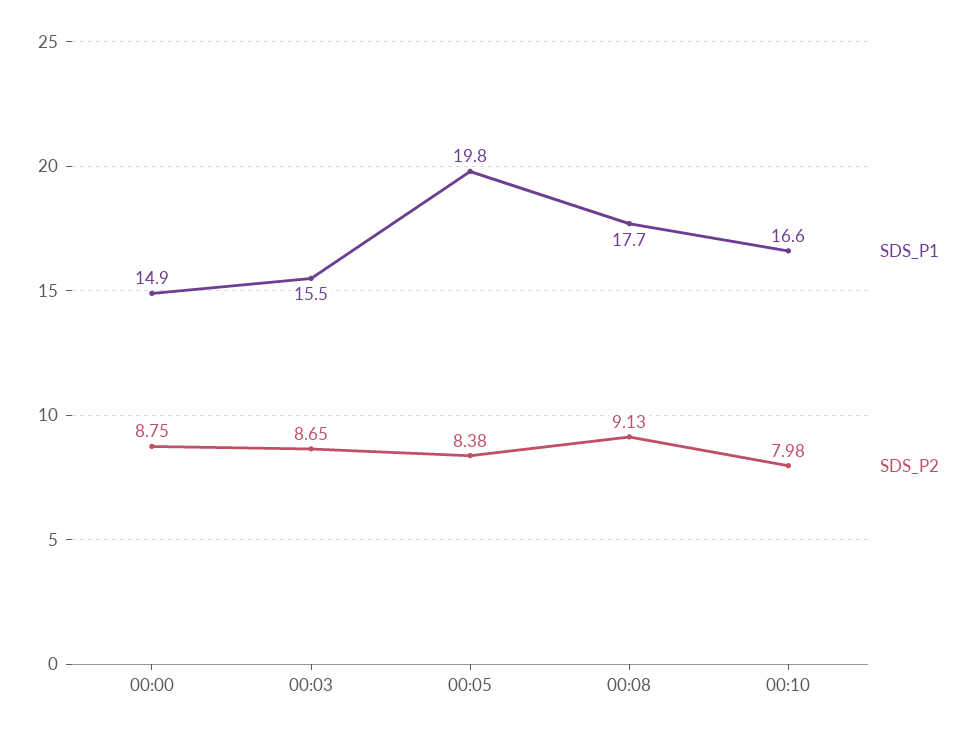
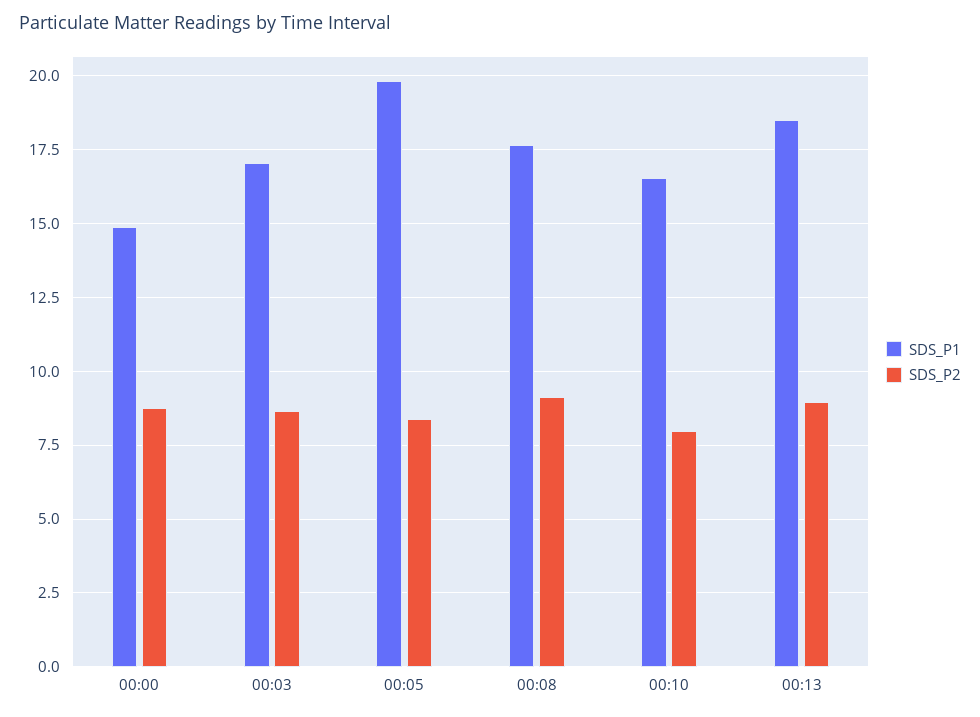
SDS_P1, 00:03: 15.5 -> 17
SDS_P1, 00:13: none -> 18.5
SDS_P2, 00:13: none -> 9

